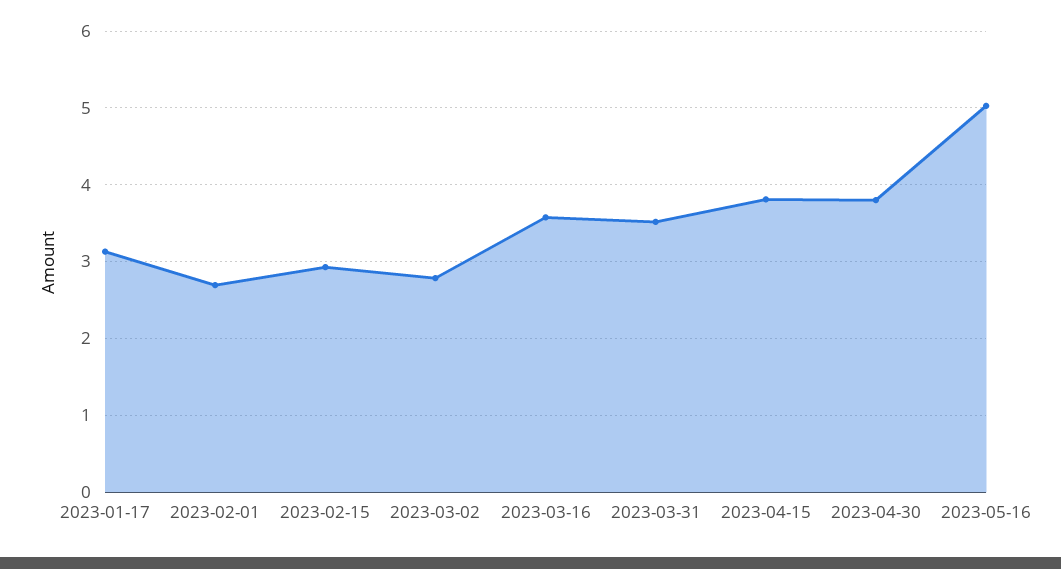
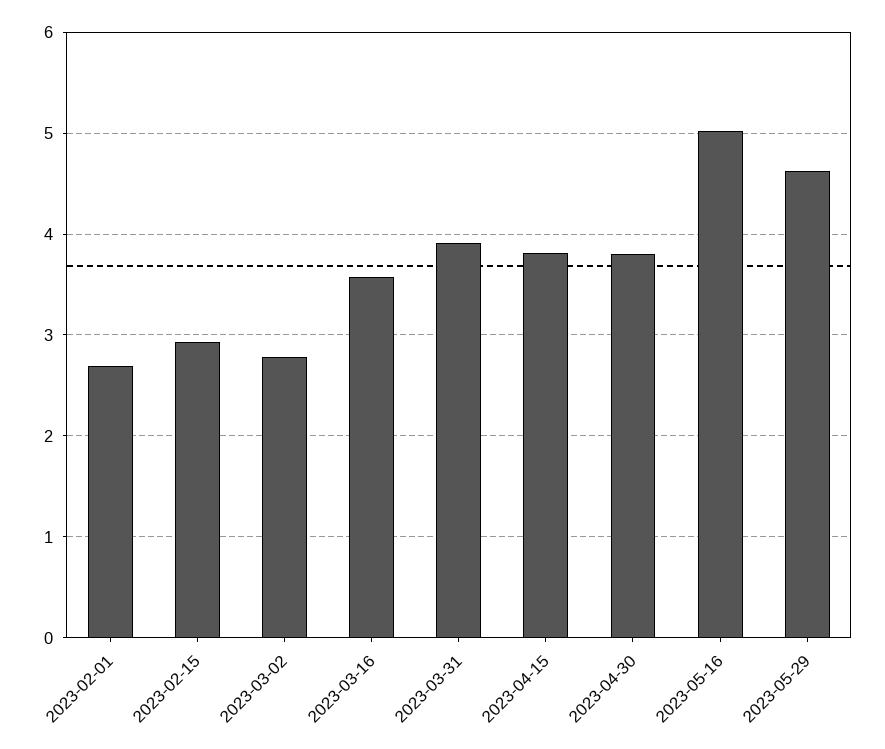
2023-01-17: 3.1 -> none
2023-03-31: 3.5 -> 3.9
2023-05-29: none -> 4.6

